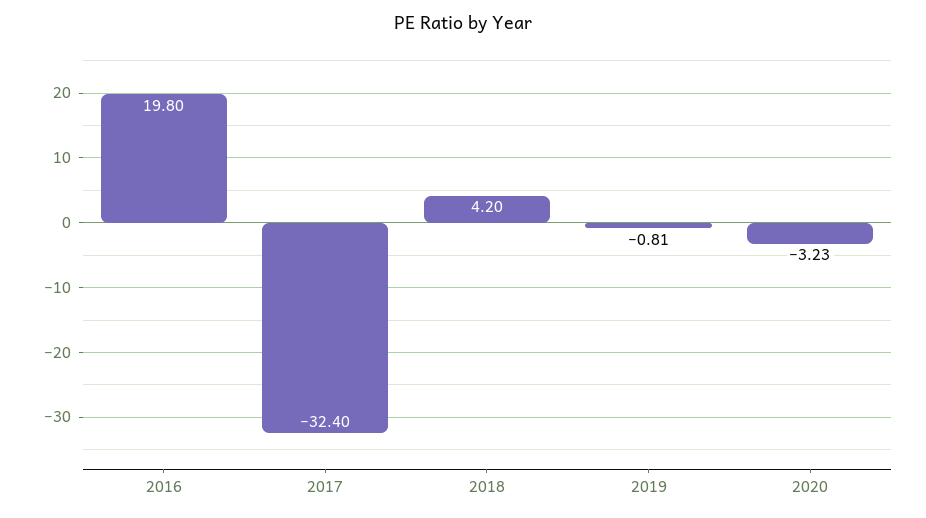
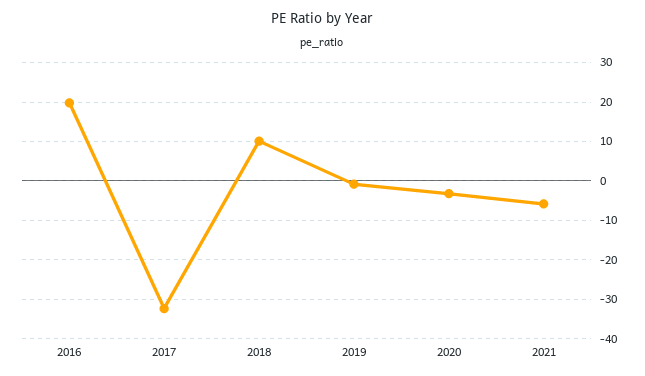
2018: 4.2 -> 10
2021: none -> -6

